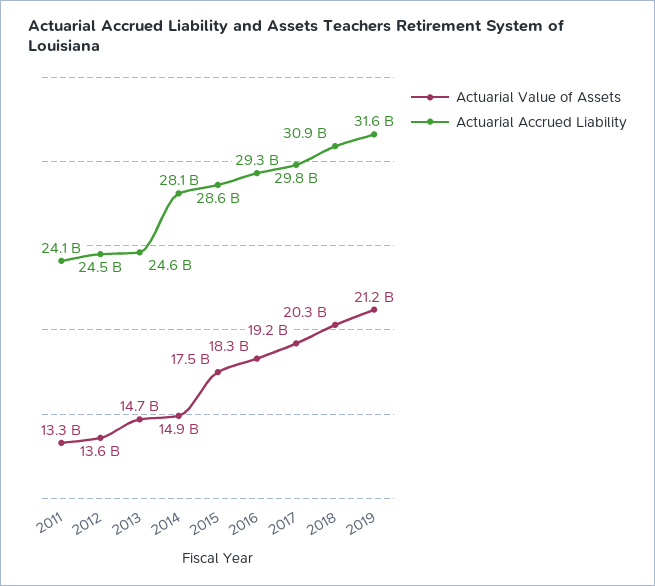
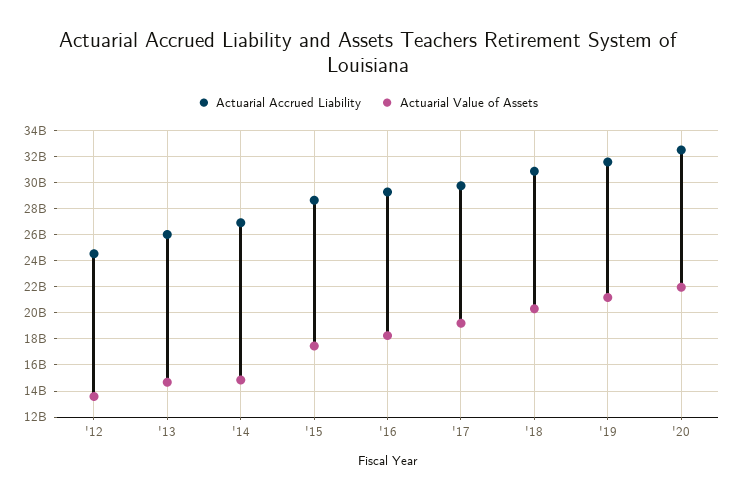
Actuarial Value of Assets, 2011: 13300000000 -> none
Actuarial Accrued Liability, 2011: 24100000000 -> none
Actuarial Accrued Liability, 2013: 24600000000 -> 26000000000
Actuarial Accrued Liability, 2014: 28100000000 -> 27000000000
Actuarial Accrued Liability, '20: none -> 32500000000
Actuarial Value of Assets, '20: none -> 22000000000

